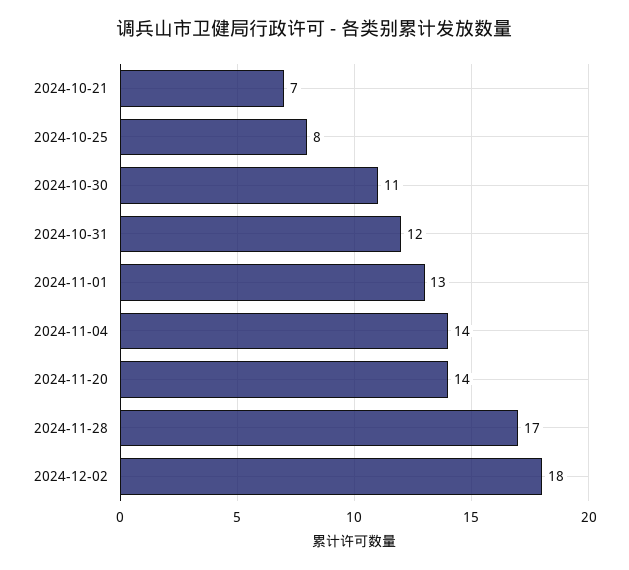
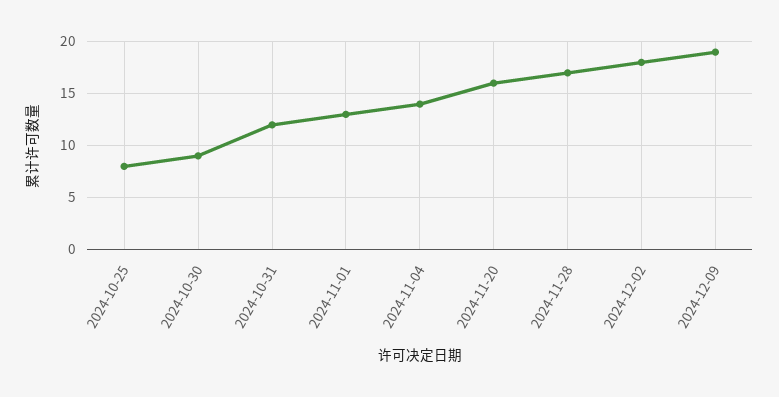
2024-10-21: 7 -> none
2024-10-30: 11 -> 9
2024-11-20: 14 -> 16
2024-12-09: none -> 19

